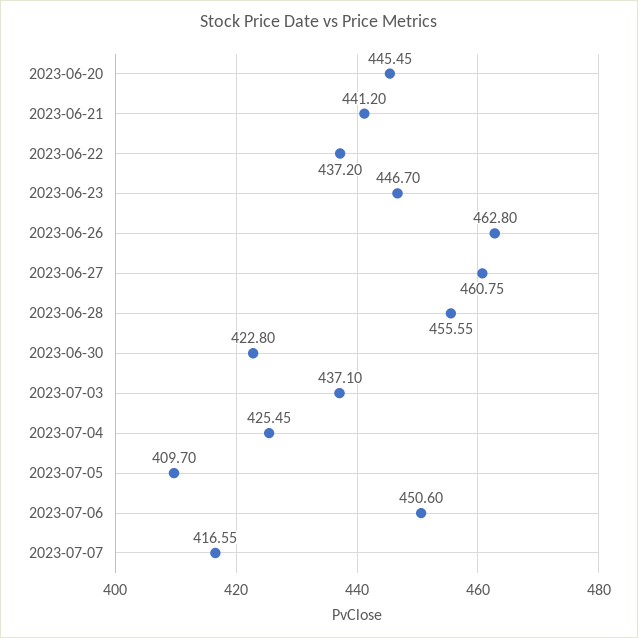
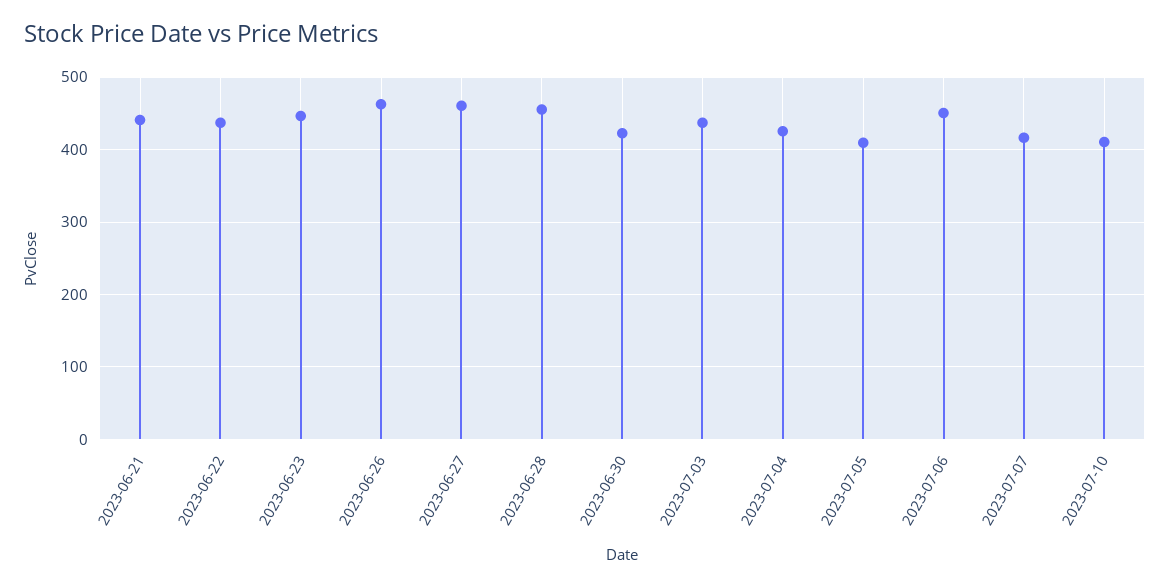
2023-06-20: 445.45 -> none
2023-07-10: none -> 410

